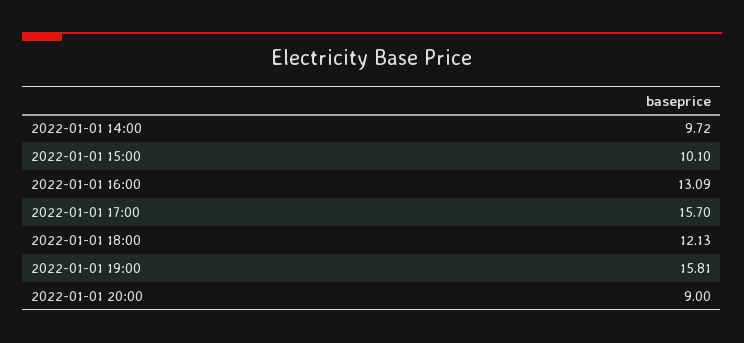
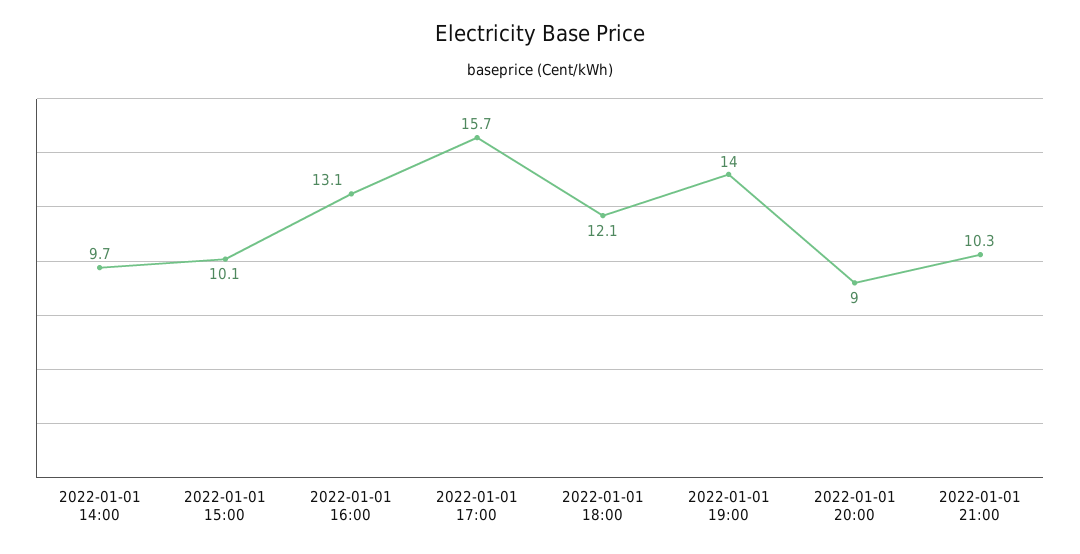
2022-01-01 19:00: 15.81 -> 14
2022-01-01 21:00: none -> 10.3

